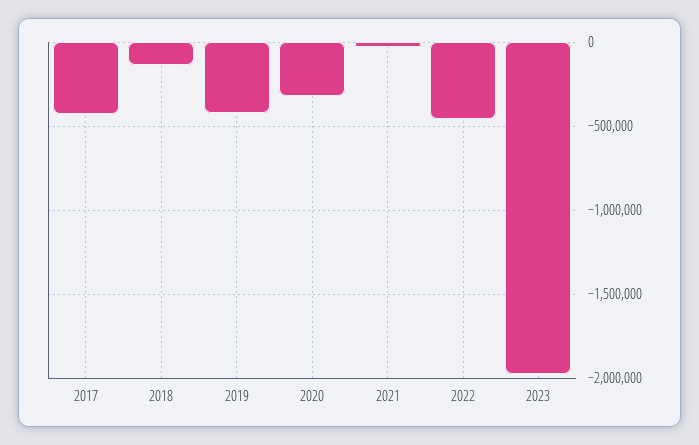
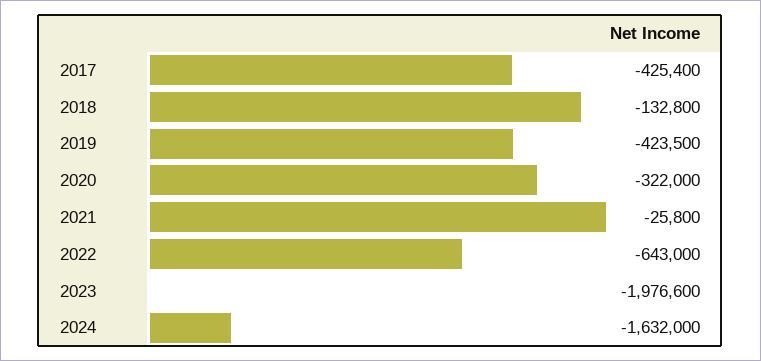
2022: -450000 -> -643000
2024: none -> -1632000

